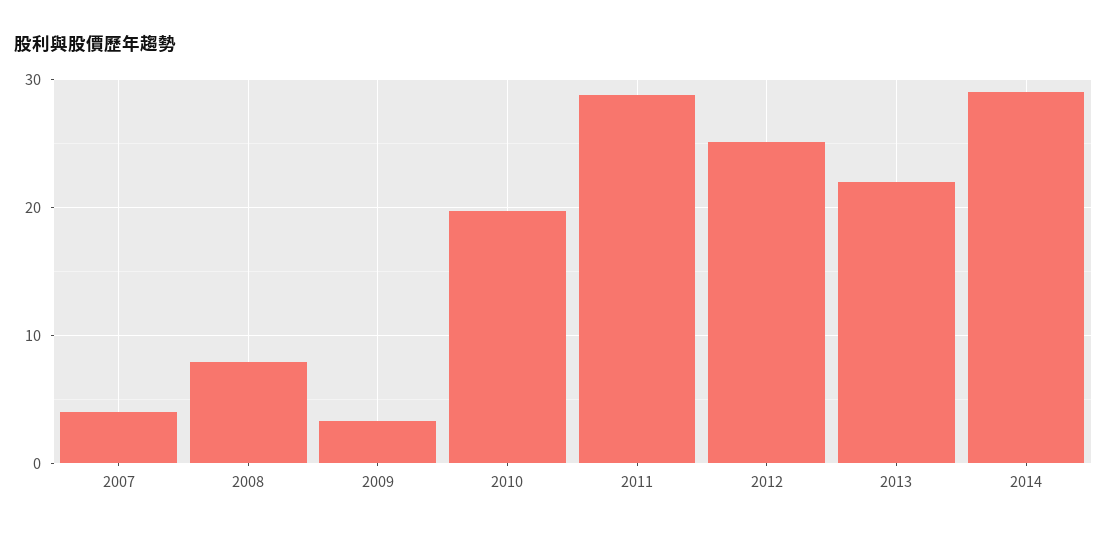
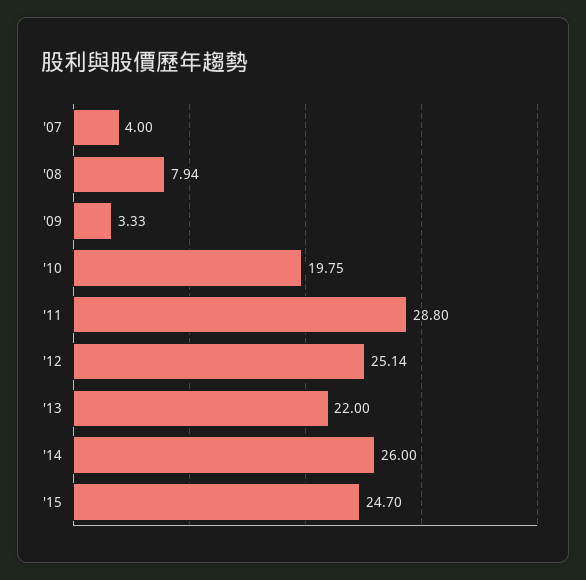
2014: 29 -> 26
'15: none -> 24.7

